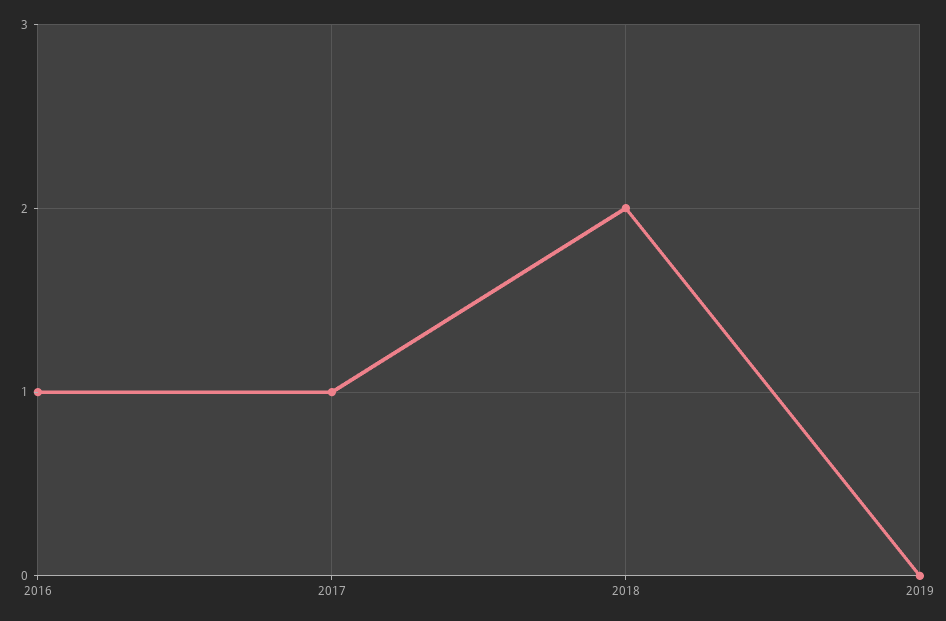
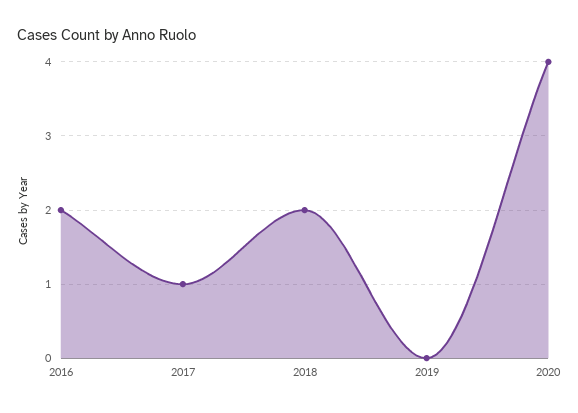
2016: 1 -> 2
2020: none -> 4

